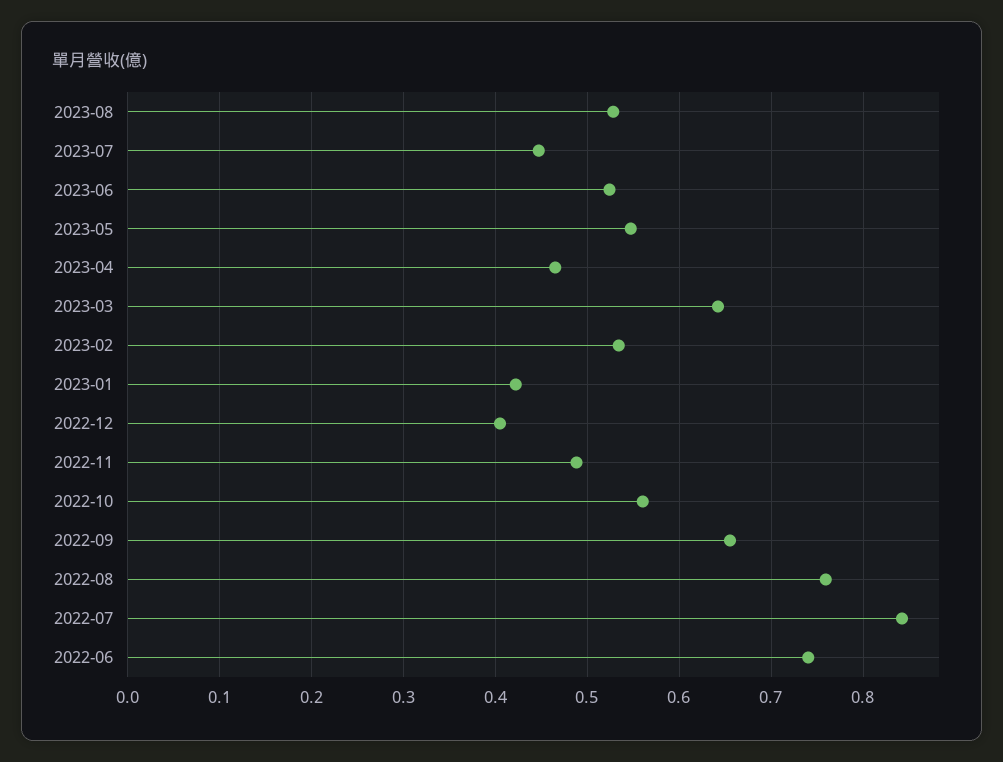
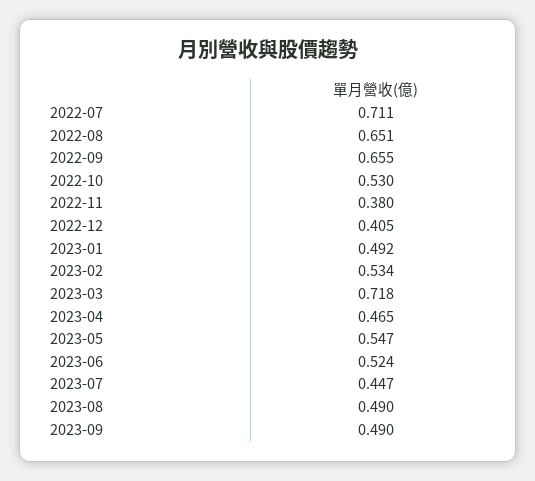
2023-08: 0.53 -> 0.49
2023-03: 0.64 -> 0.718
2023-01: 0.42 -> 0.492
2022-11: 0.49 -> 0.38
2022-10: 0.56 -> 0.53
2022-08: 0.76 -> 0.651
2022-07: 0.84 -> 0.711
2022-06: 0.74 -> none
2023-09: none -> 0.49

